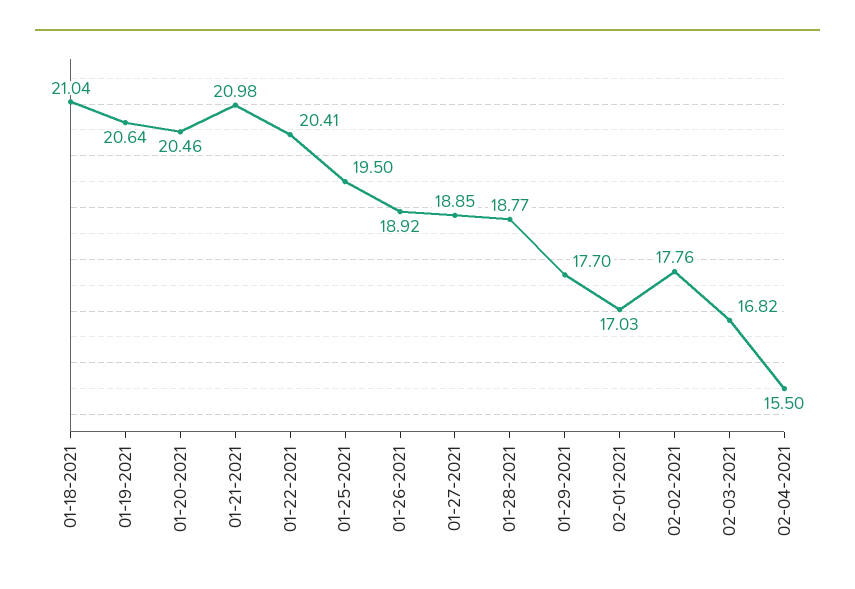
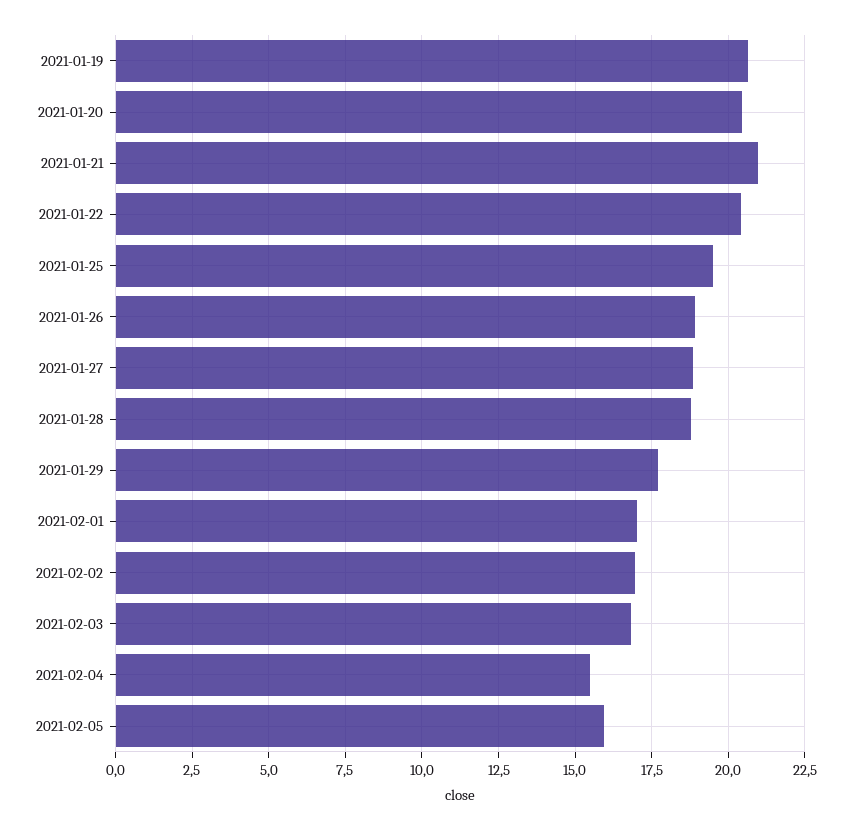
01-18-2021: 21.04 -> none
02-02-2021: 17.76 -> 17
2021-02-05: none -> 16

